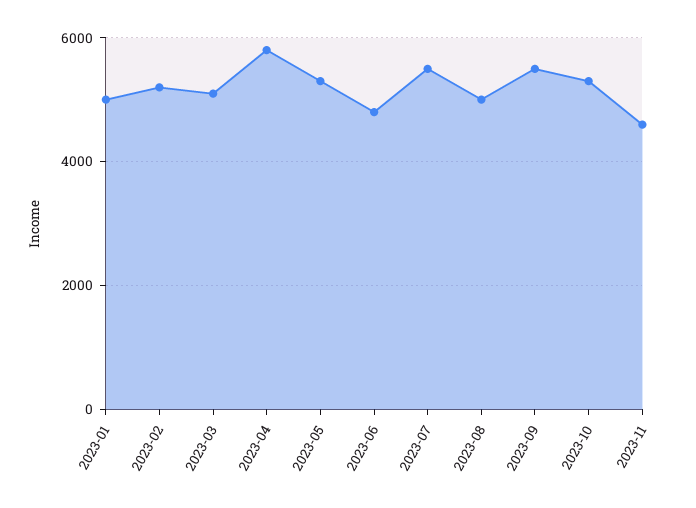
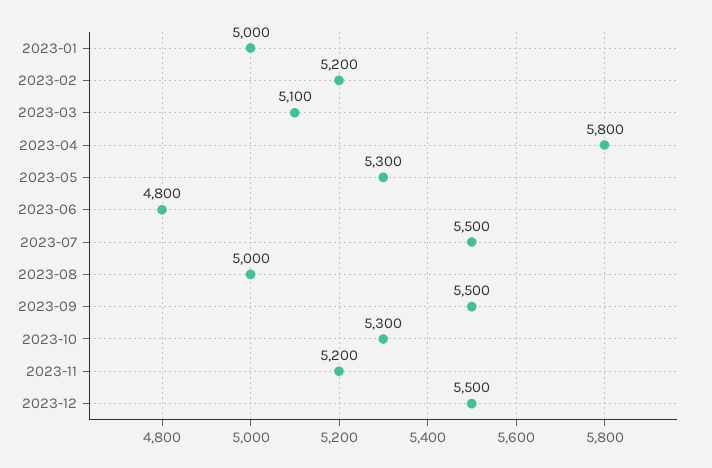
2023-11: 4600 -> 5200
2023-12: none -> 5500

